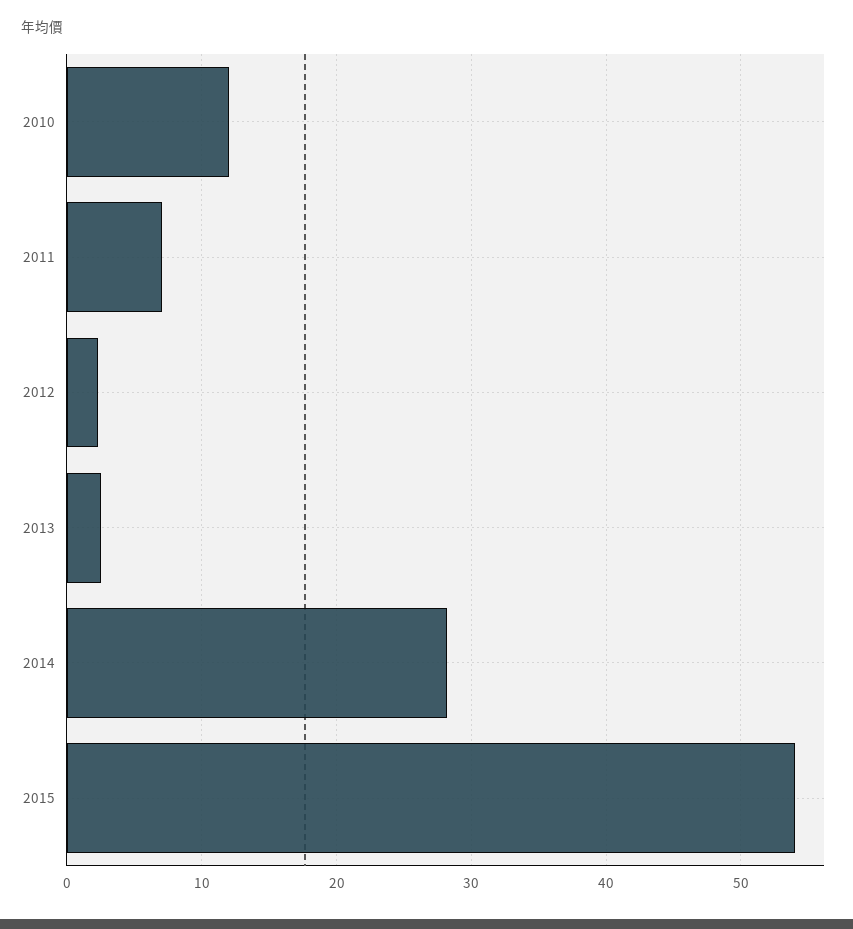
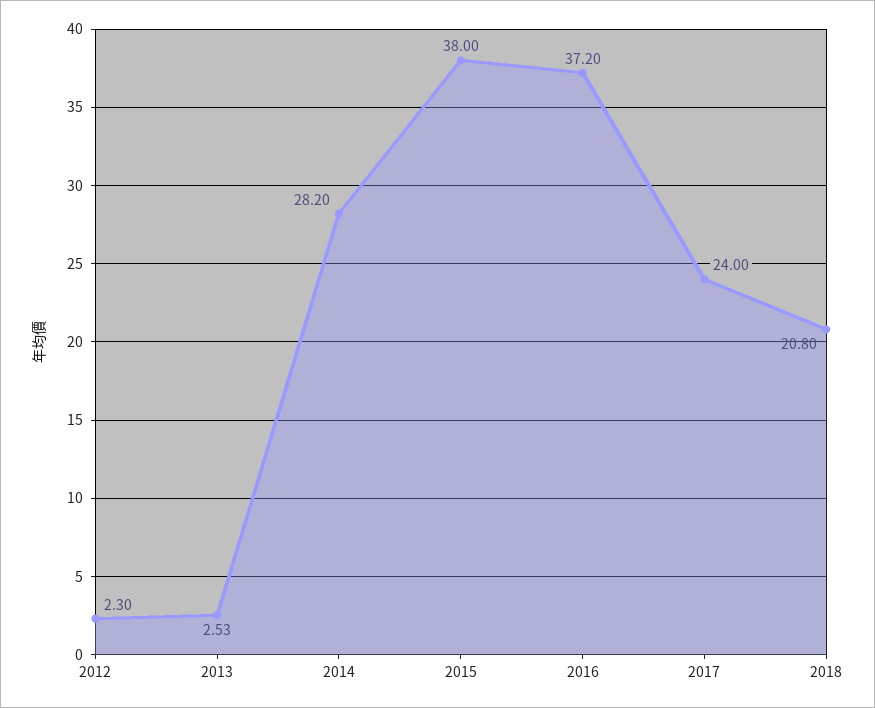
2010: 12 -> none
2011: 7 -> none
2015: 54 -> 38
2016: none -> 37.2
2017: none -> 24
2018: none -> 20.8

